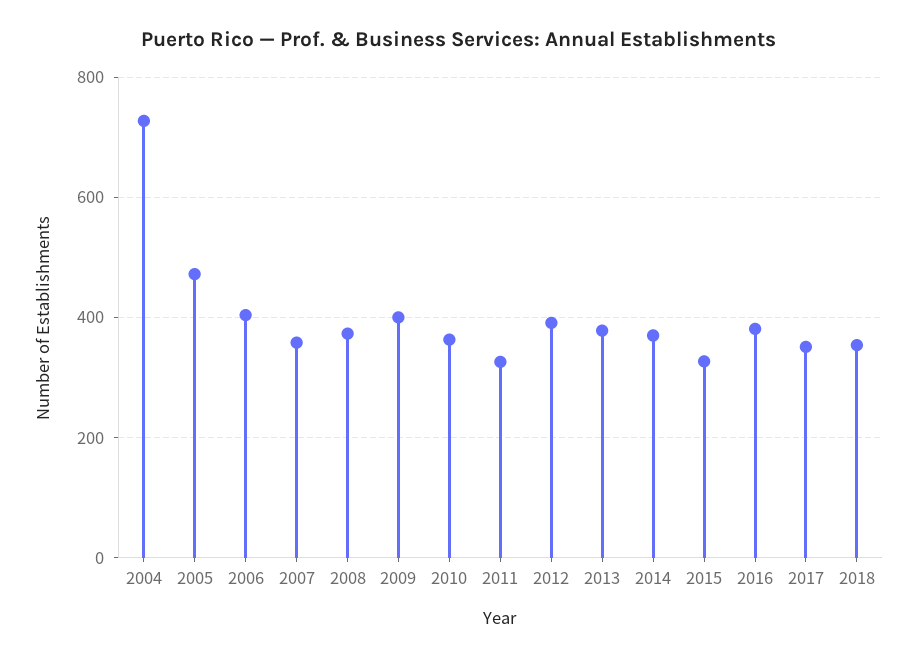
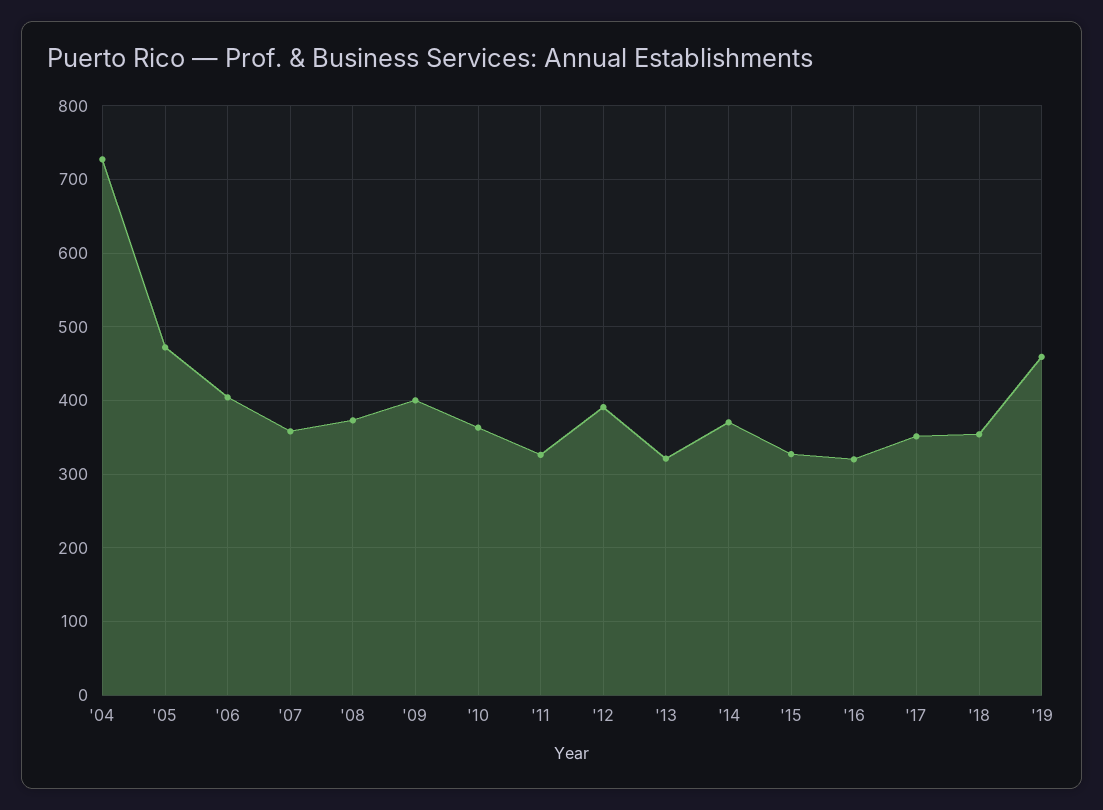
2013: 380 -> 320
2016: 380 -> 320
'19: none -> 460

